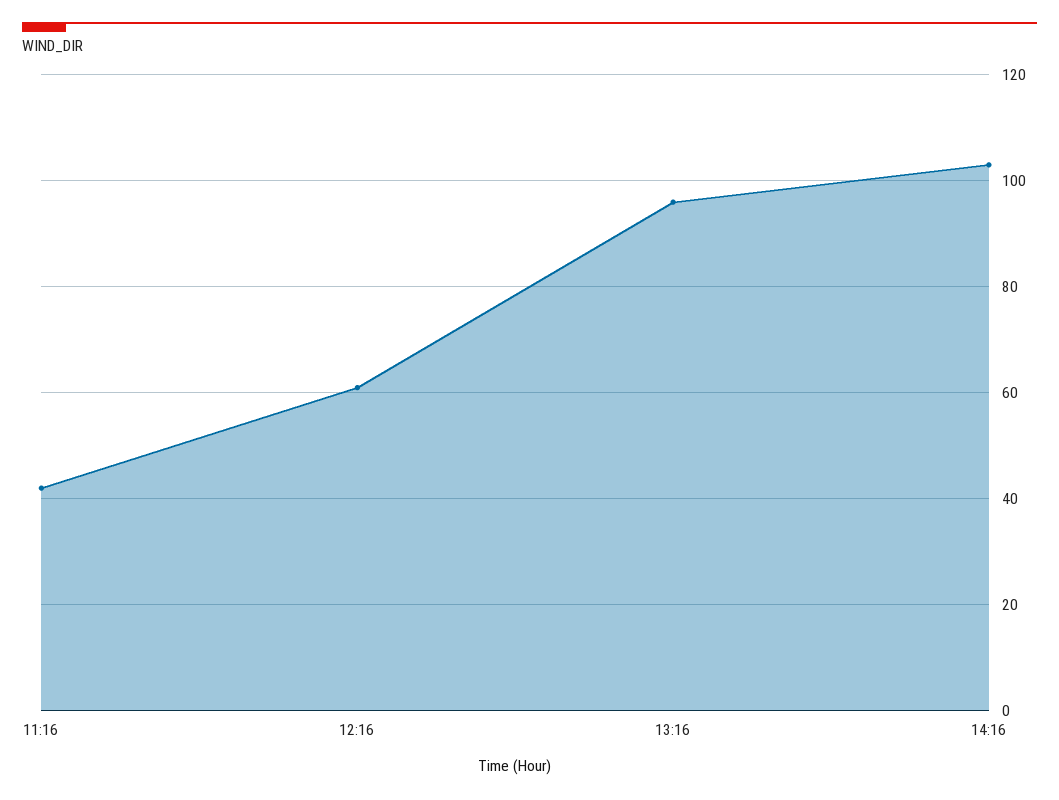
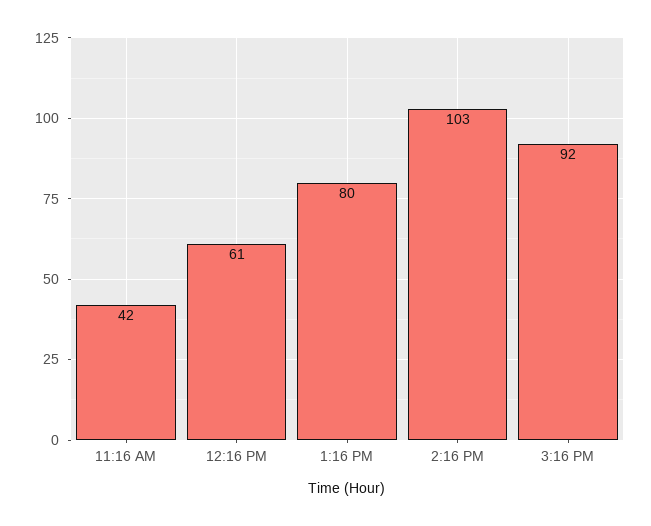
13:16: 95 -> 80
3:16 PM: none -> 92

